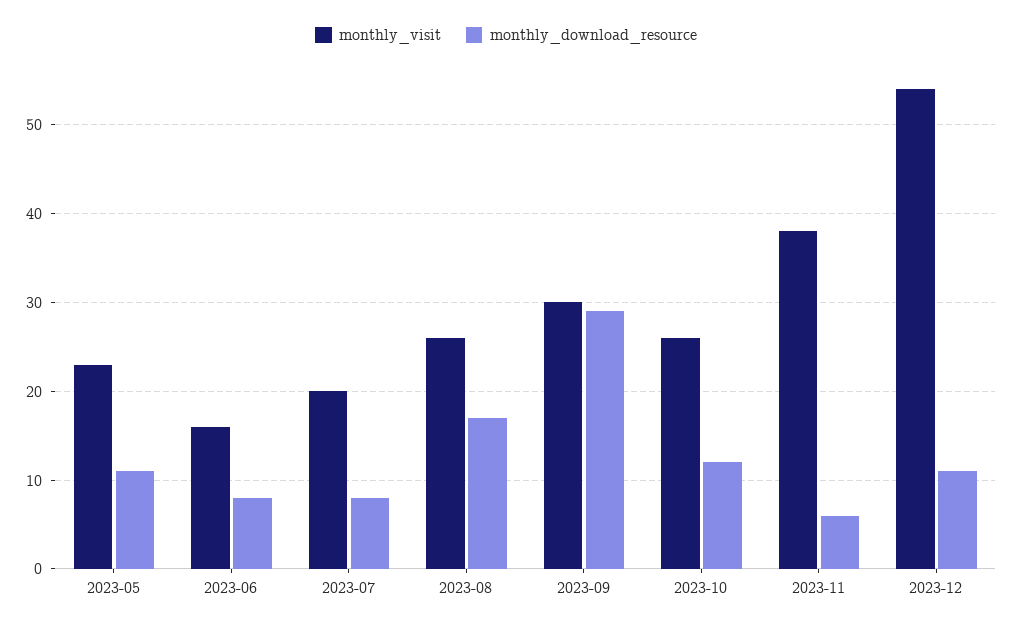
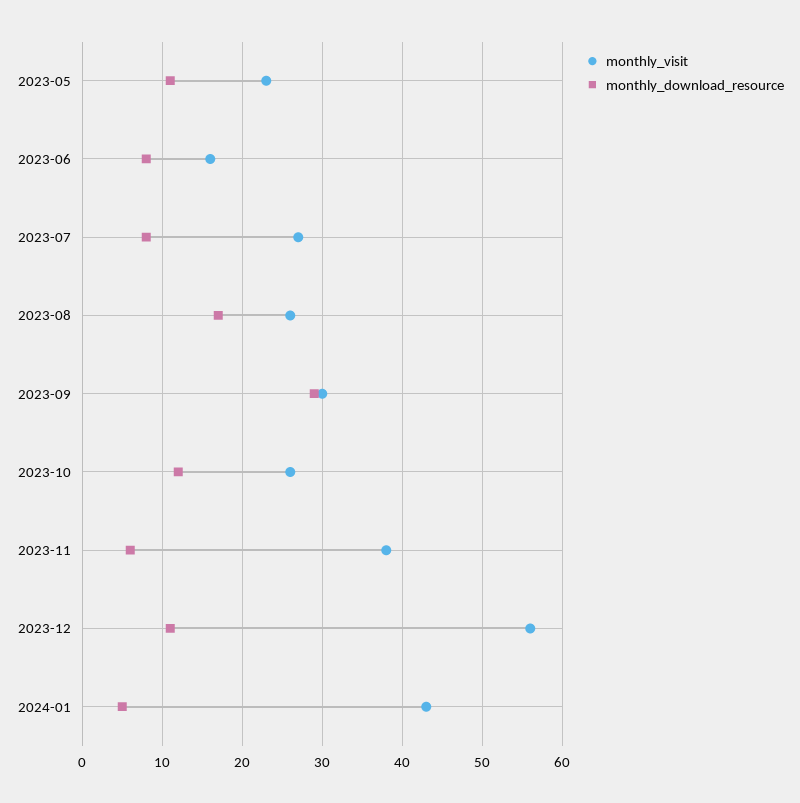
monthly_visit, 2023-07: 20 -> 27
monthly_visit, 2023-12: 54 -> 56
monthly_visit, 2024-01: none -> 43
monthly_download_resource, 2024-01: none -> 5

